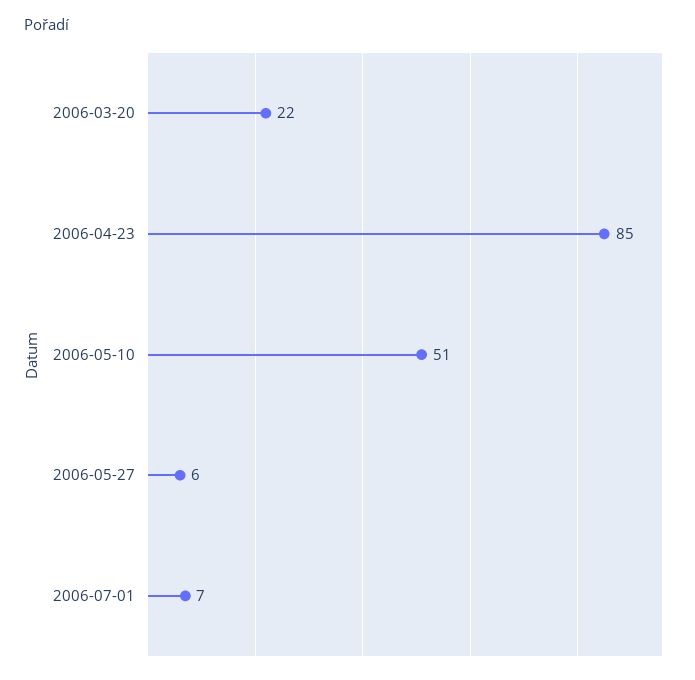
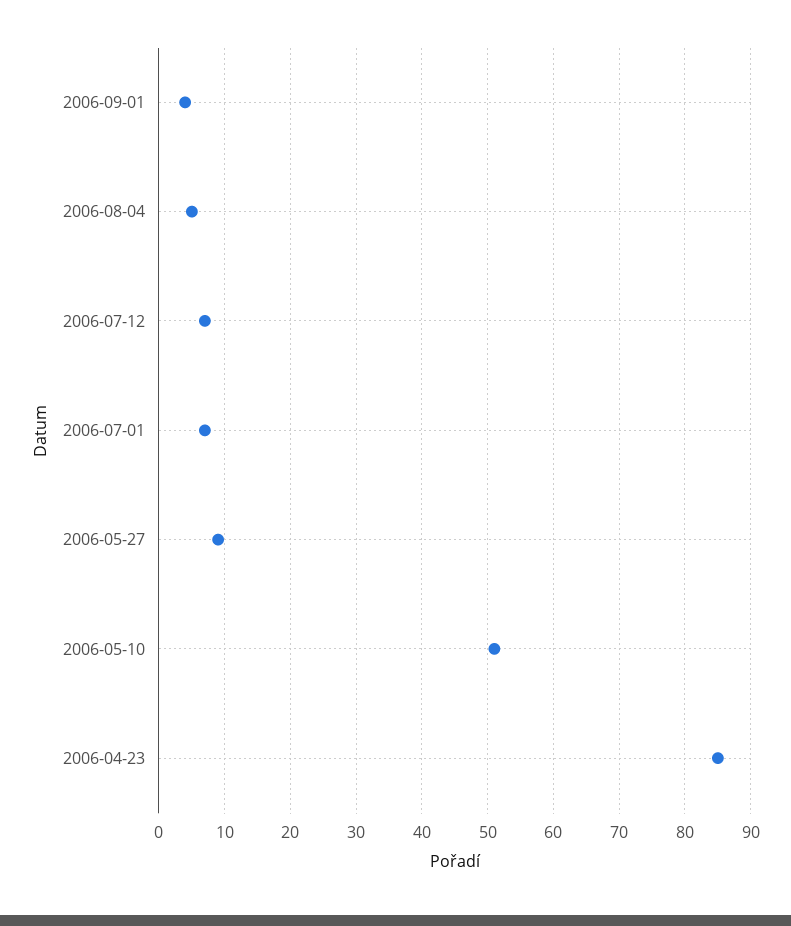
2006-03-20: 22 -> none
2006-05-27: 6 -> 9
2006-09-01: none -> 4
2006-08-04: none -> 5
2006-07-12: none -> 7

